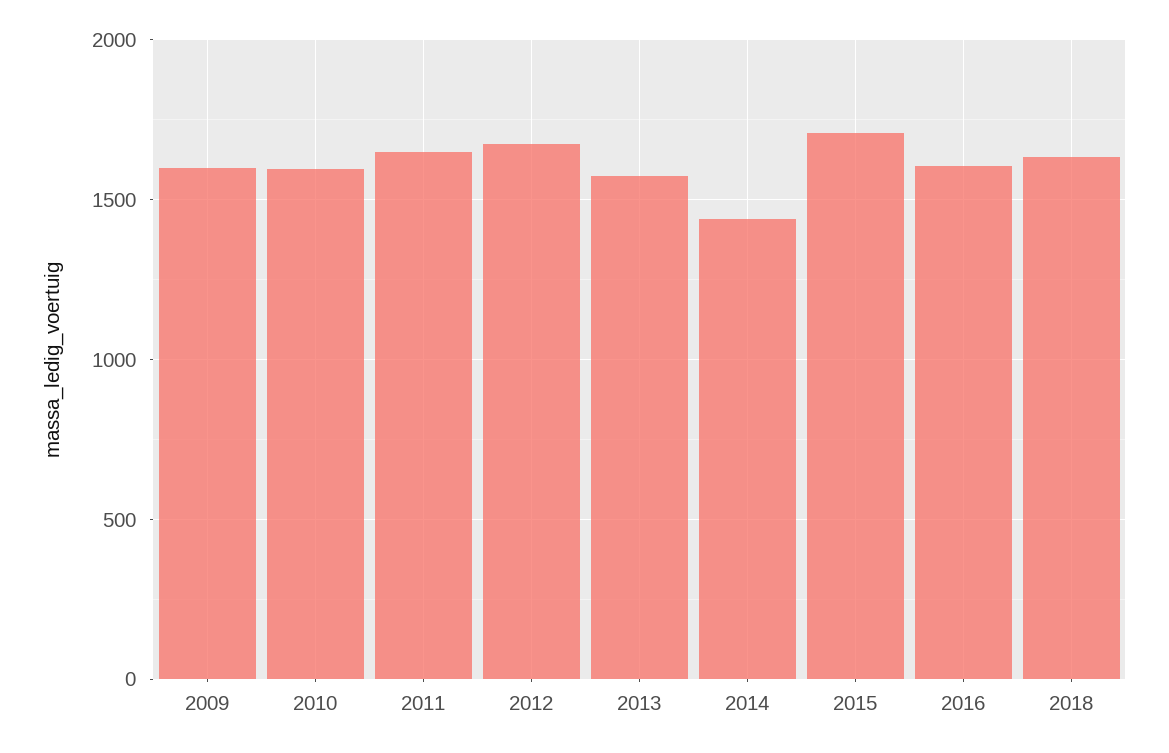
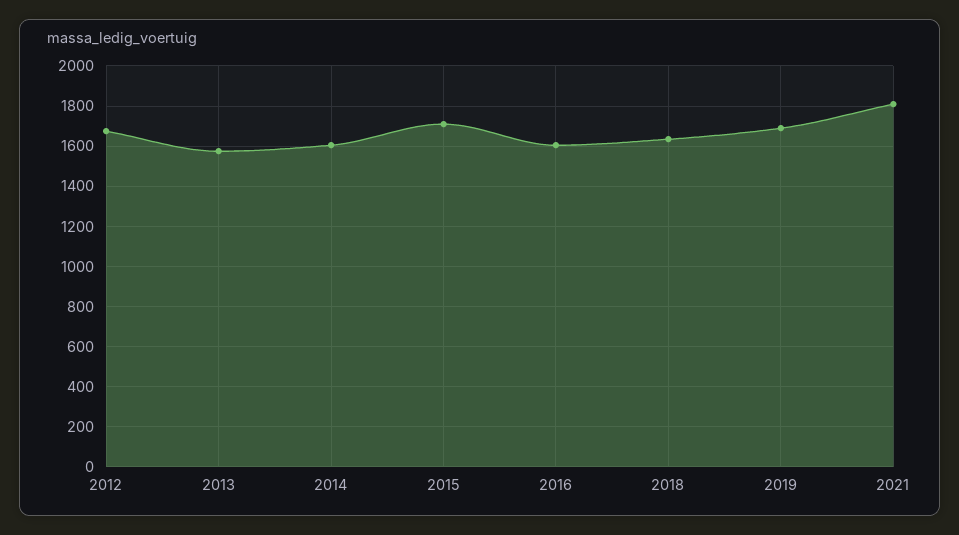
2009: 1600 -> none
2010: 1600 -> none
2011: 1650 -> none
2014: 1450 -> 1600
2019: none -> 1700
2021: none -> 1800

